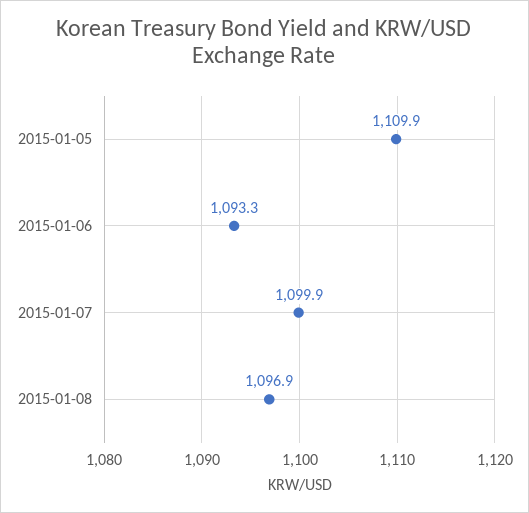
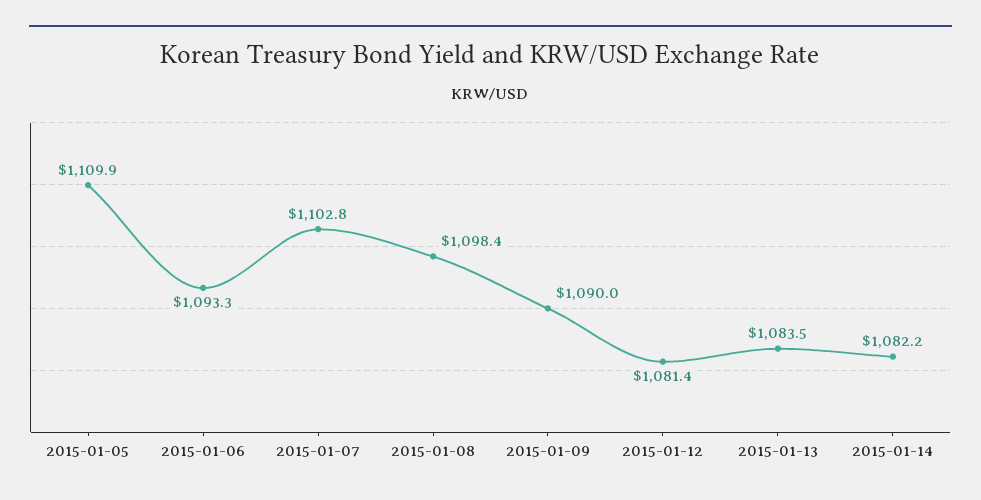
2015-01-07: 1099.9 -> 1102.8
2015-01-08: 1096.9 -> 1098.4
2015-01-09: none -> 1090
2015-01-12: none -> 1081.4
2015-01-13: none -> 1083.5
2015-01-14: none -> 1082.2

